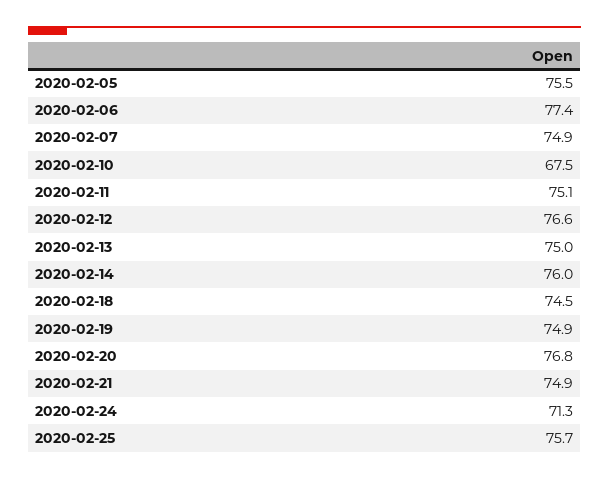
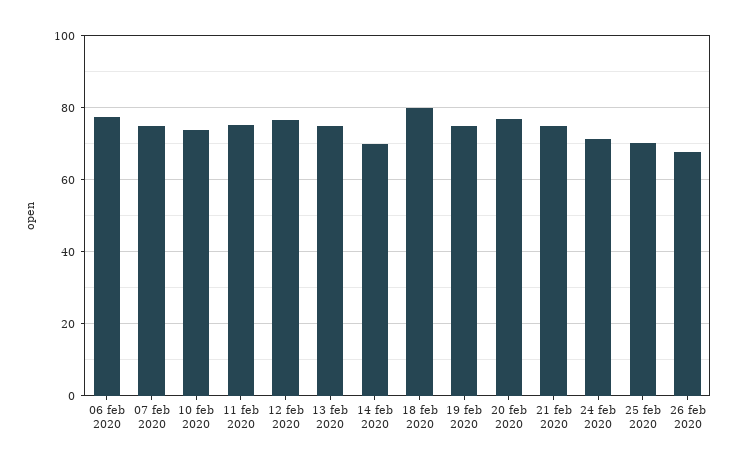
2020-02-05: 75.5 -> none
2020-02-10: 67.5 -> 74
2020-02-14: 76 -> 70
2020-02-18: 74.5 -> 80
2020-02-25: 75.7 -> 70
26 feb 2020: none -> 68

